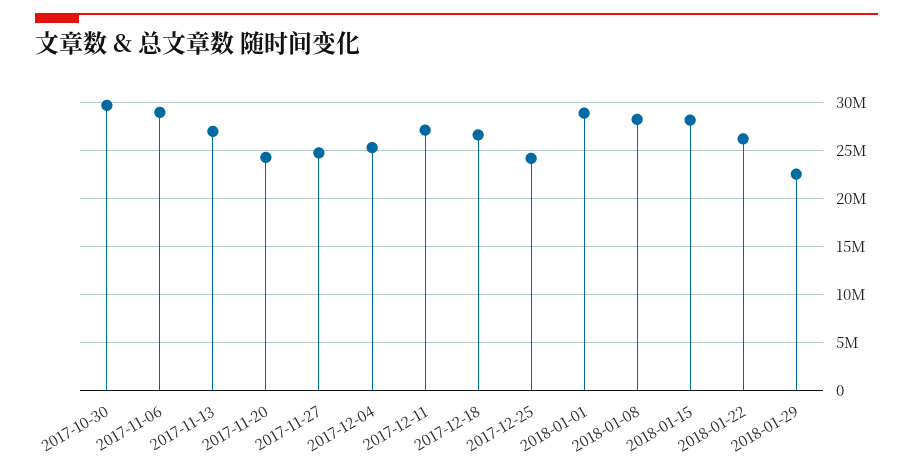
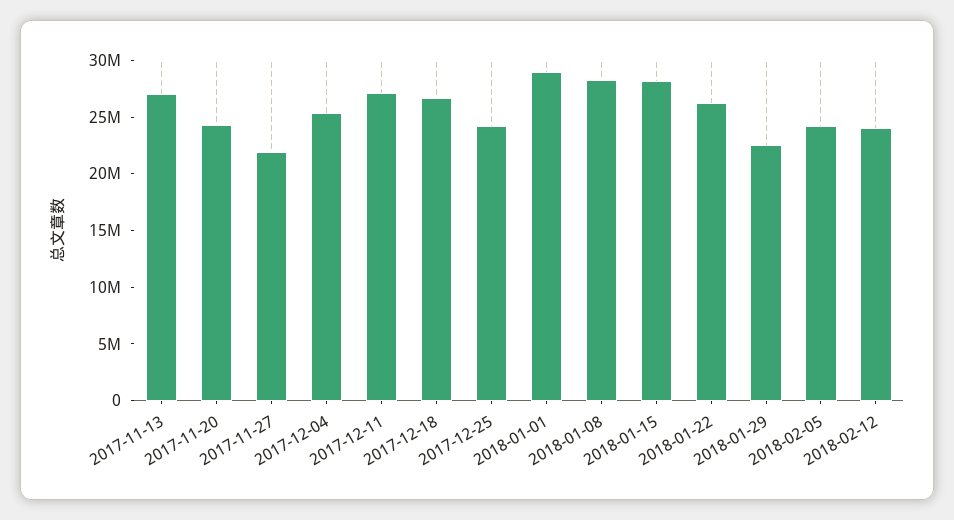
2017-10-30: 30000000 -> none
2017-11-06: 29000000 -> none
2017-11-27: 25000000 -> 22000000
2018-02-05: none -> 24000000
2018-02-12: none -> 24000000

